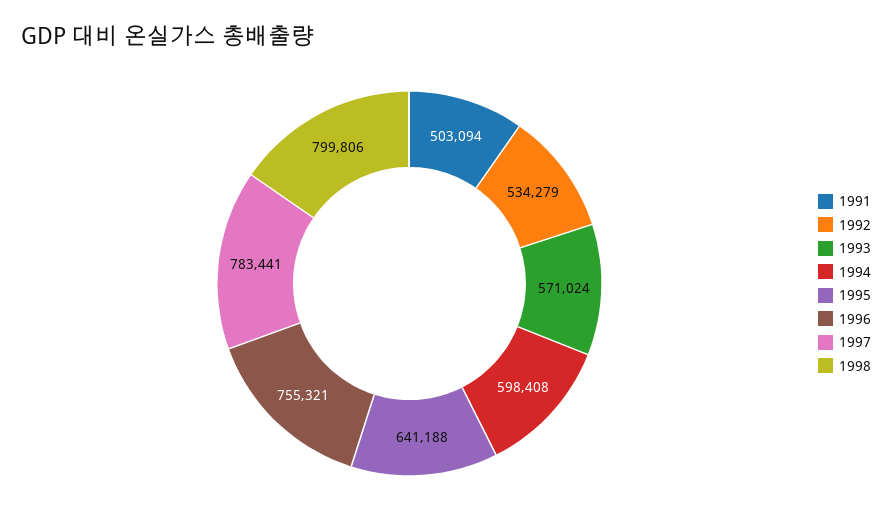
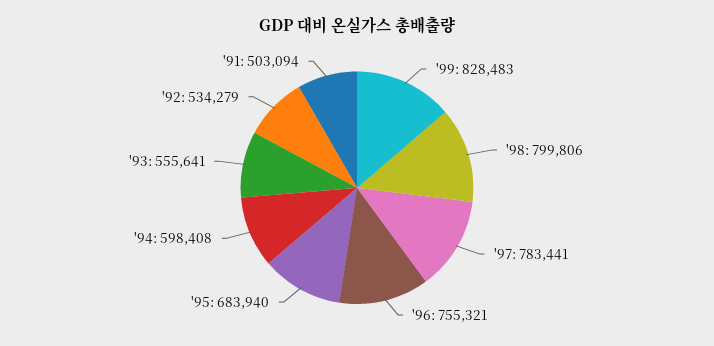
1993: 571024 -> 555641
1995: 641188 -> 683940
'99: none -> 828483

